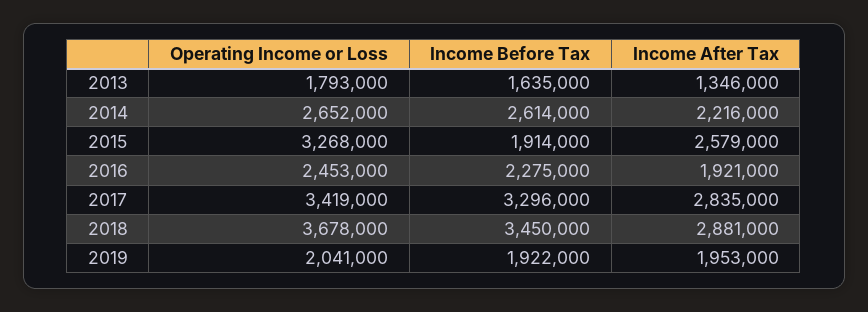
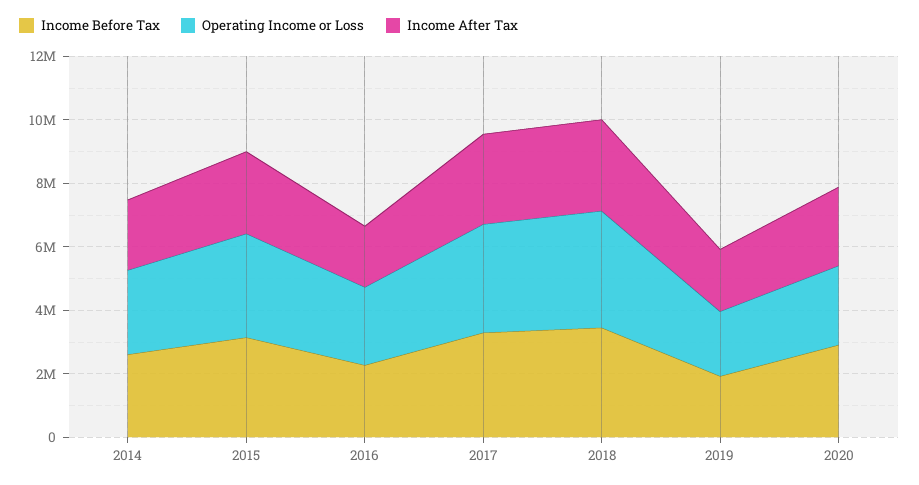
Operating Income or Loss, 2013: 1793000 -> none
Income Before Tax, 2013: 1635000 -> none
Income After Tax, 2013: 1346000 -> none
Income Before Tax, 2015: 1914000 -> 3000000
Income Before Tax, 2020: none -> 3000000
Operating Income or Loss, 2020: none -> 2500000
Income After Tax, 2020: none -> 2500000

